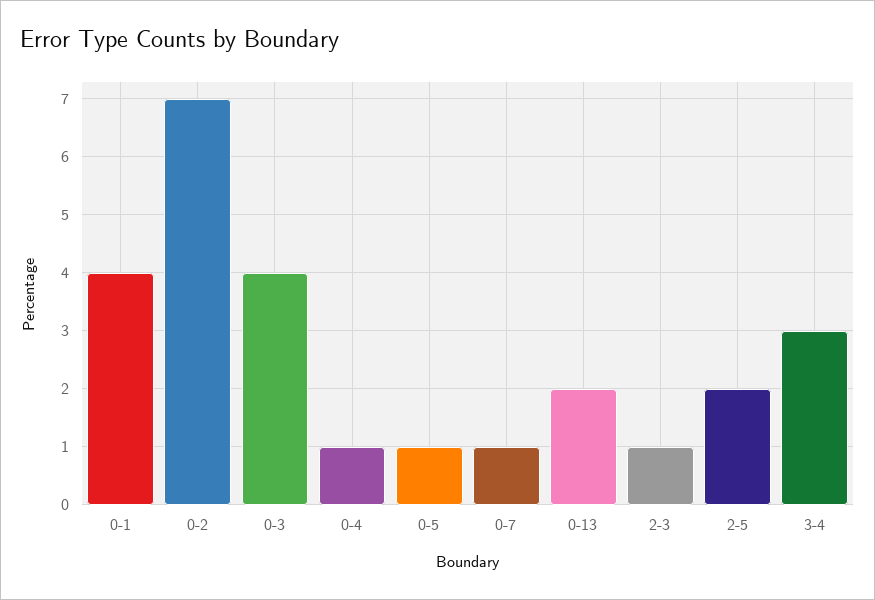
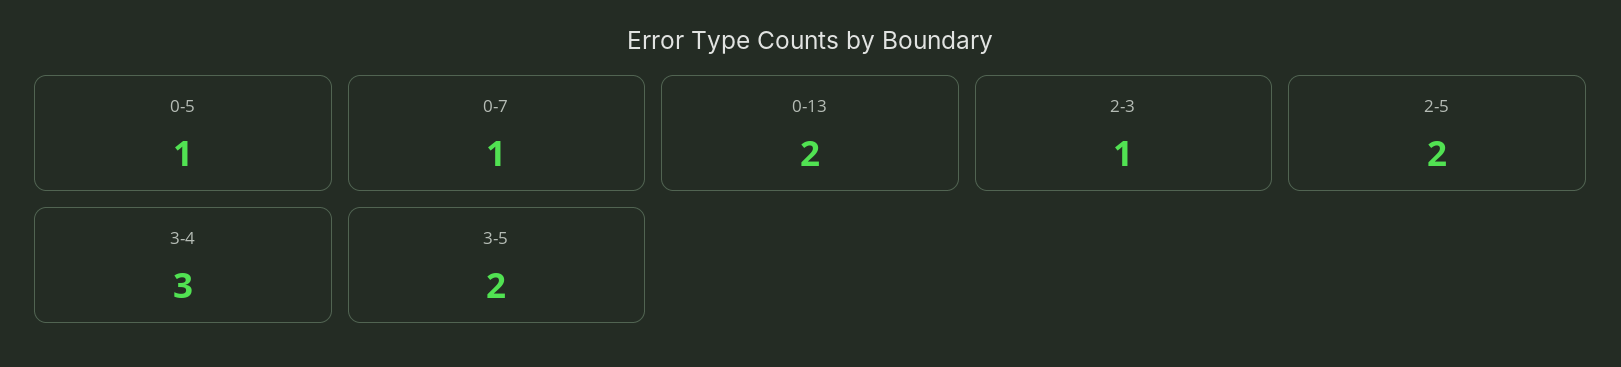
0-1: 4 -> none
0-2: 7 -> none
0-3: 4 -> none
0-4: 1 -> none
3-5: none -> 2

